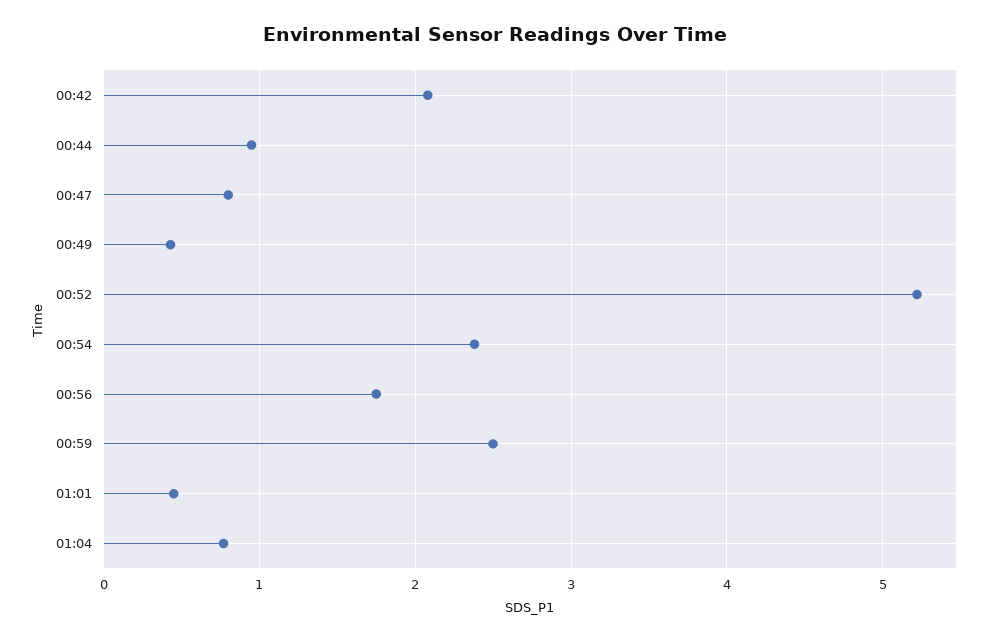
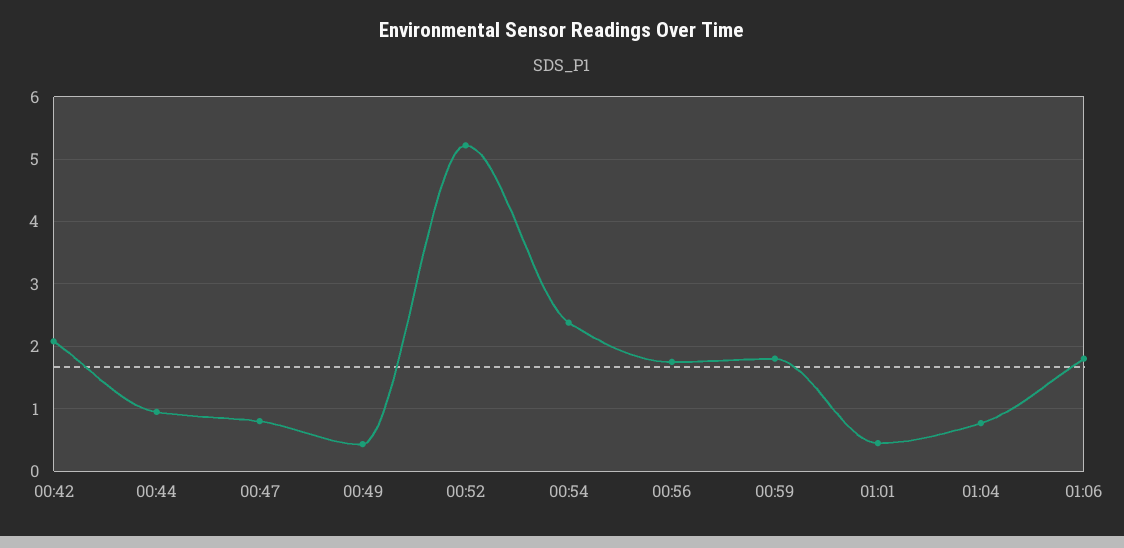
00:59: 2.5 -> 1.8
01:06: none -> 1.8

